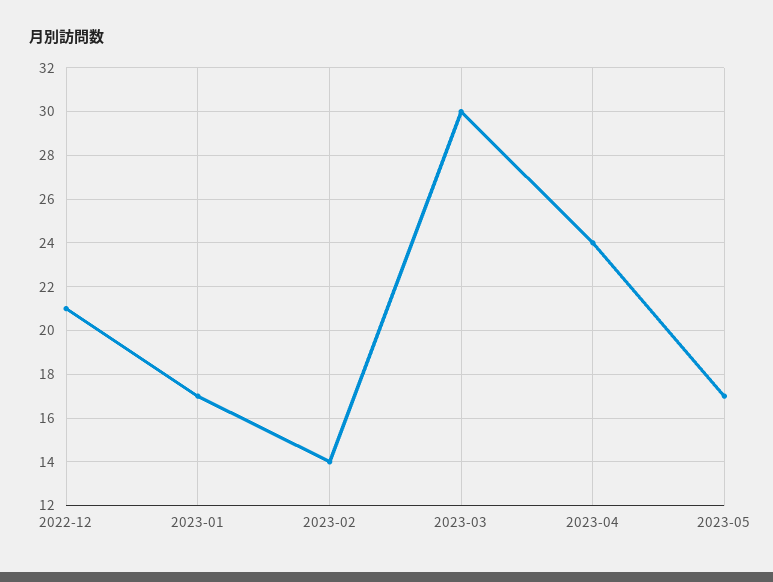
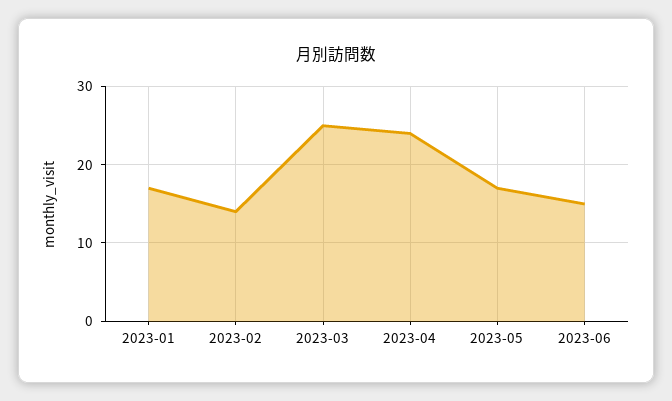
2022-12: 21 -> none
2023-03: 30 -> 25
2023-06: none -> 15

